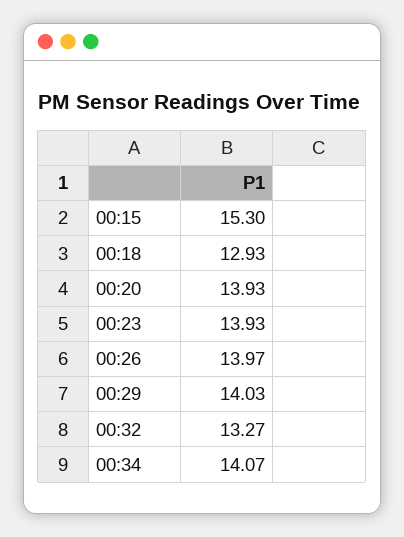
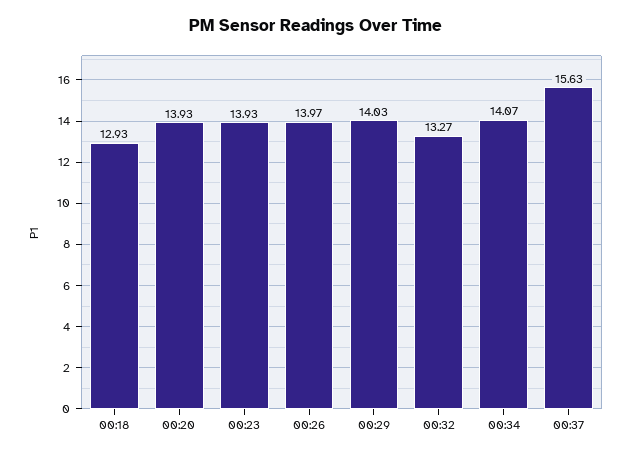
00:15: 15.3 -> none
00:37: none -> 15.63

